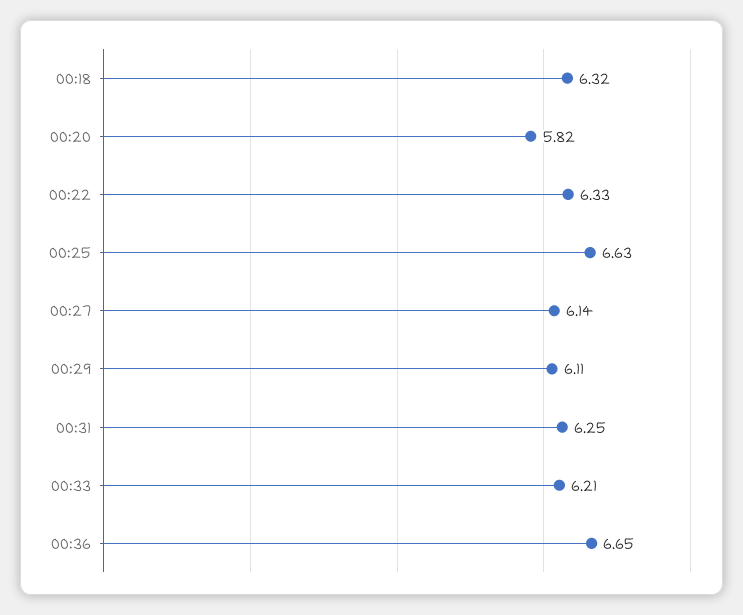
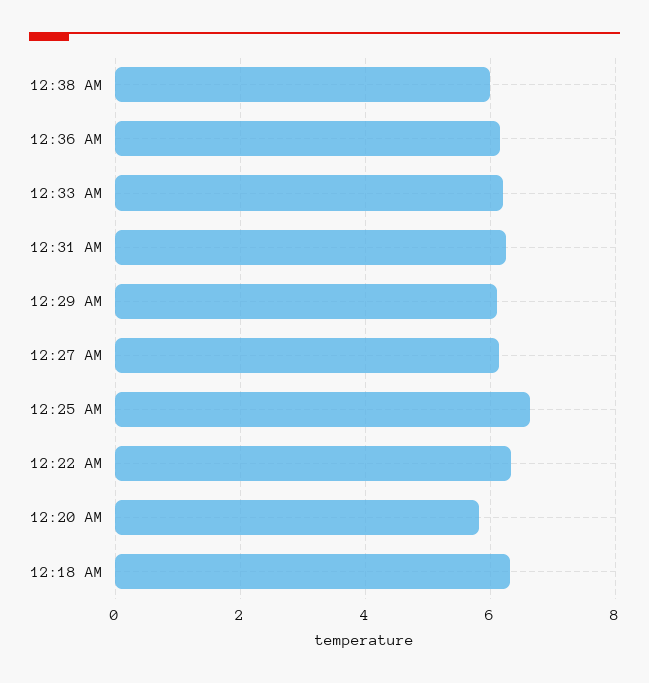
00:36: 6.65 -> 6.2
12:38 AM: none -> 6

